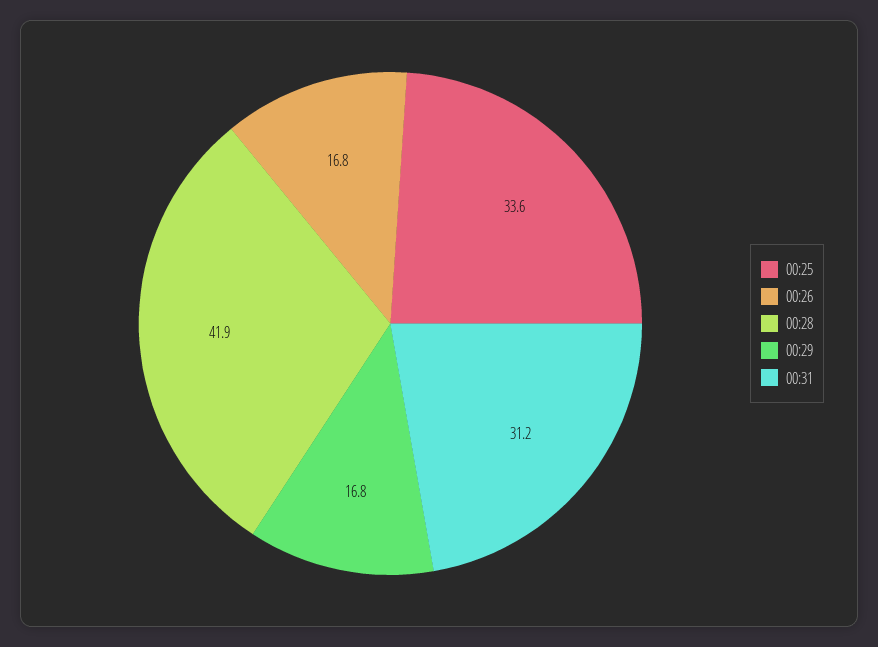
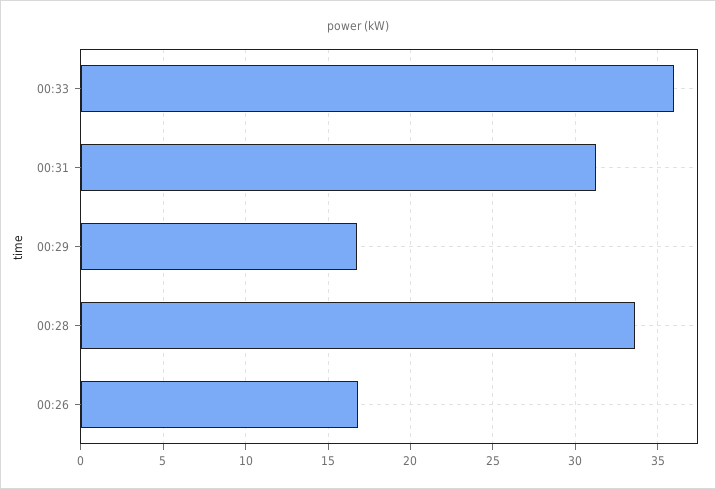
00:25: 33.6 -> none
00:28: 41.9 -> 33.5
00:33: none -> 36

